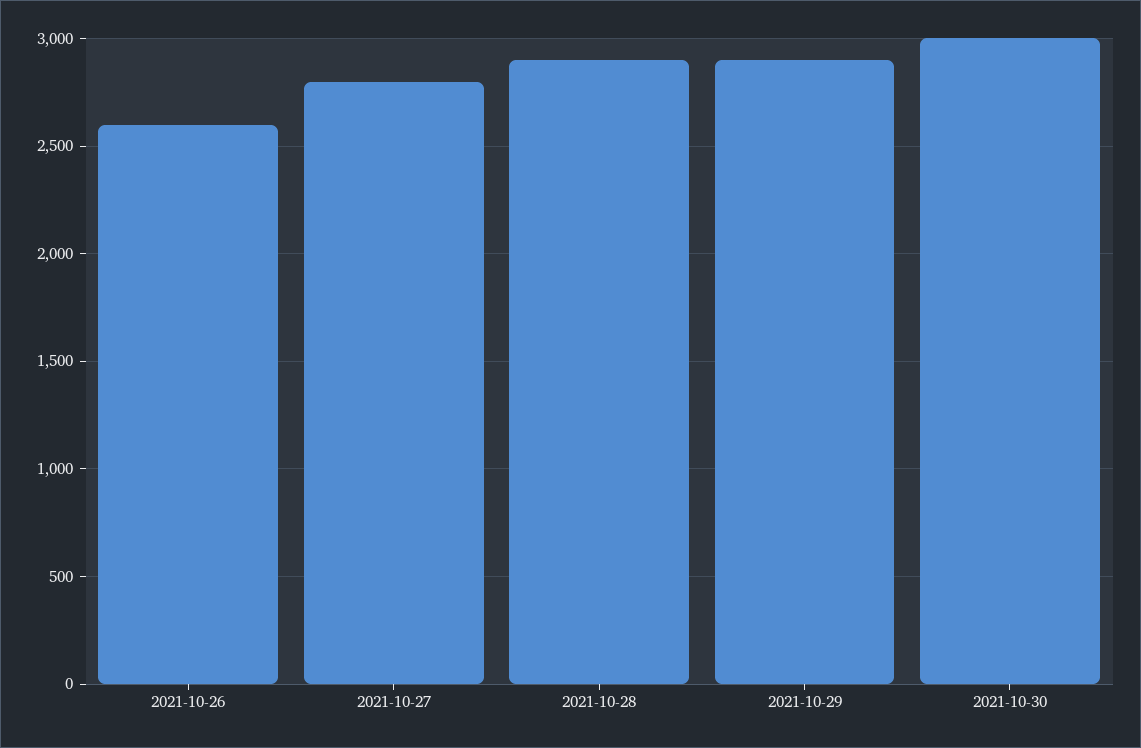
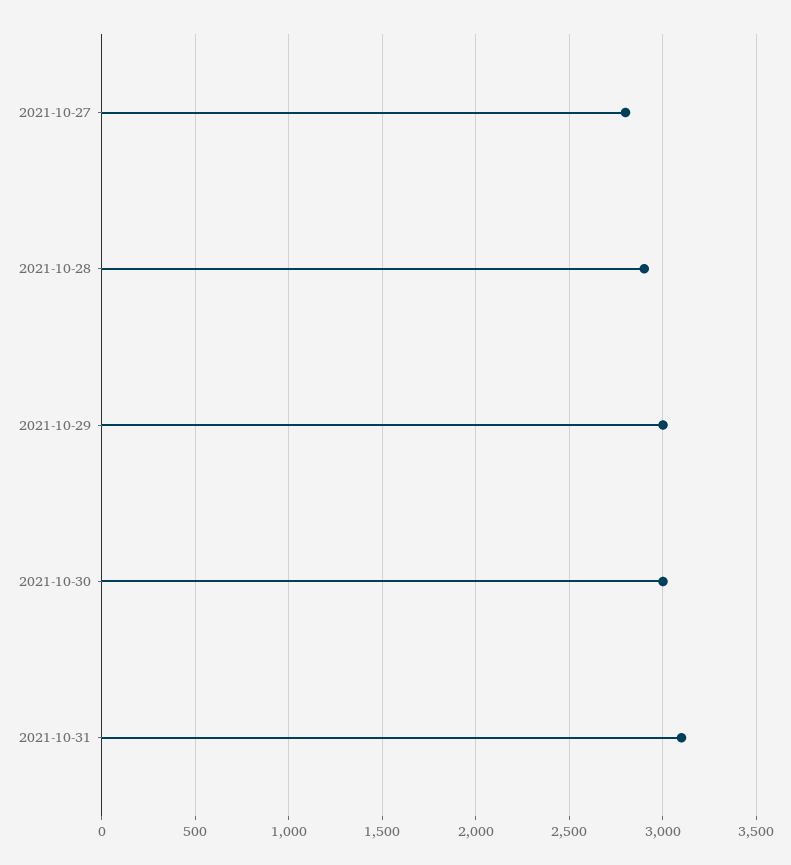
2021-10-26: 2600 -> none
2021-10-29: 2900 -> 3000
2021-10-31: none -> 3100

